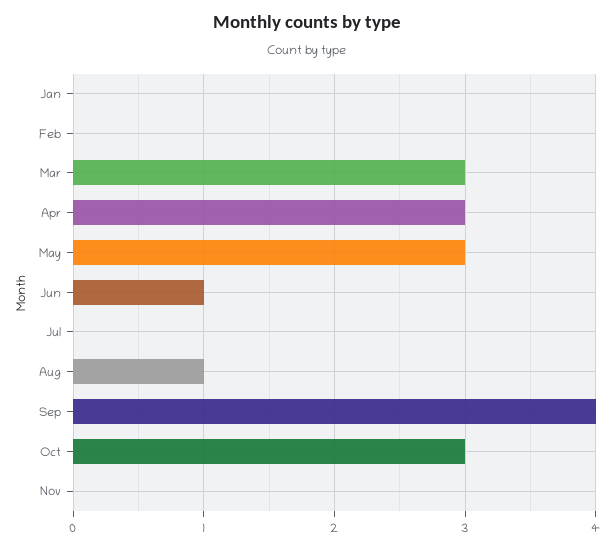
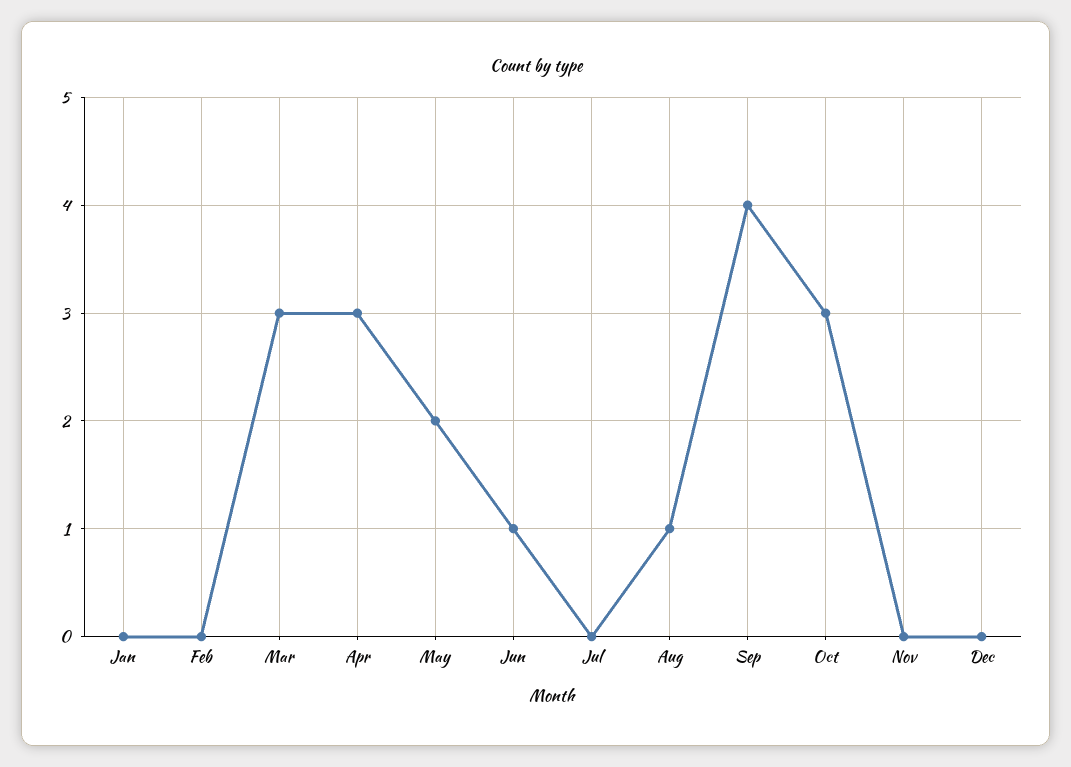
May: 3 -> 2
Dec: none -> 0

